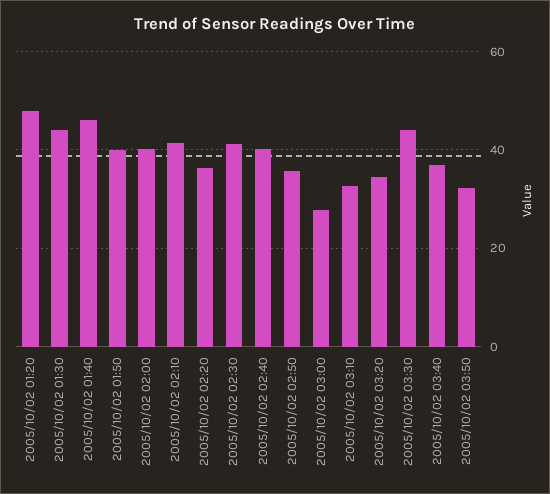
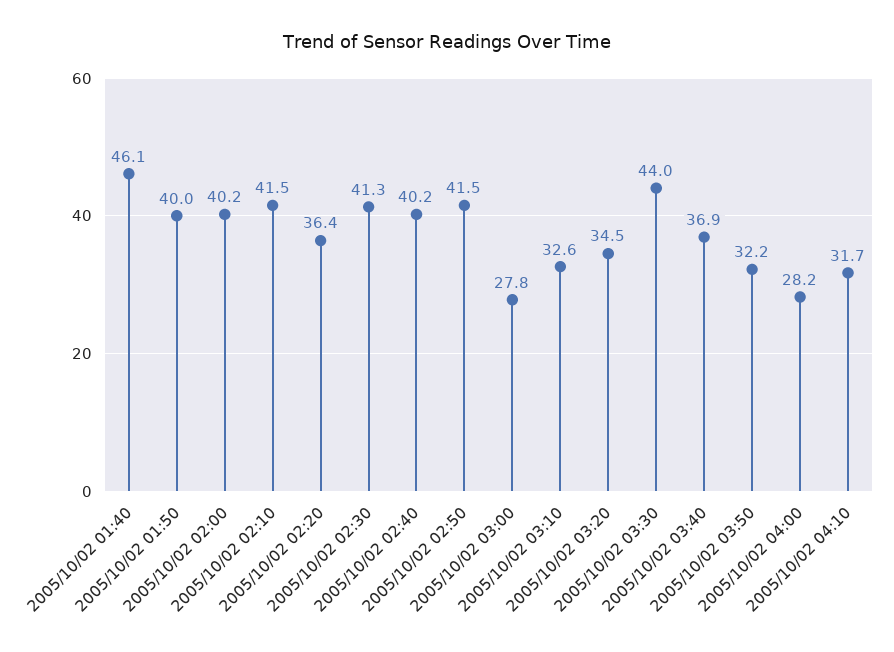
2005/10/02 01:20: 48 -> none
2005/10/02 01:30: 44 -> none
2005/10/02 02:50: 36 -> 41.5
2005/10/02 04:00: none -> 28.2
2005/10/02 04:10: none -> 31.7

